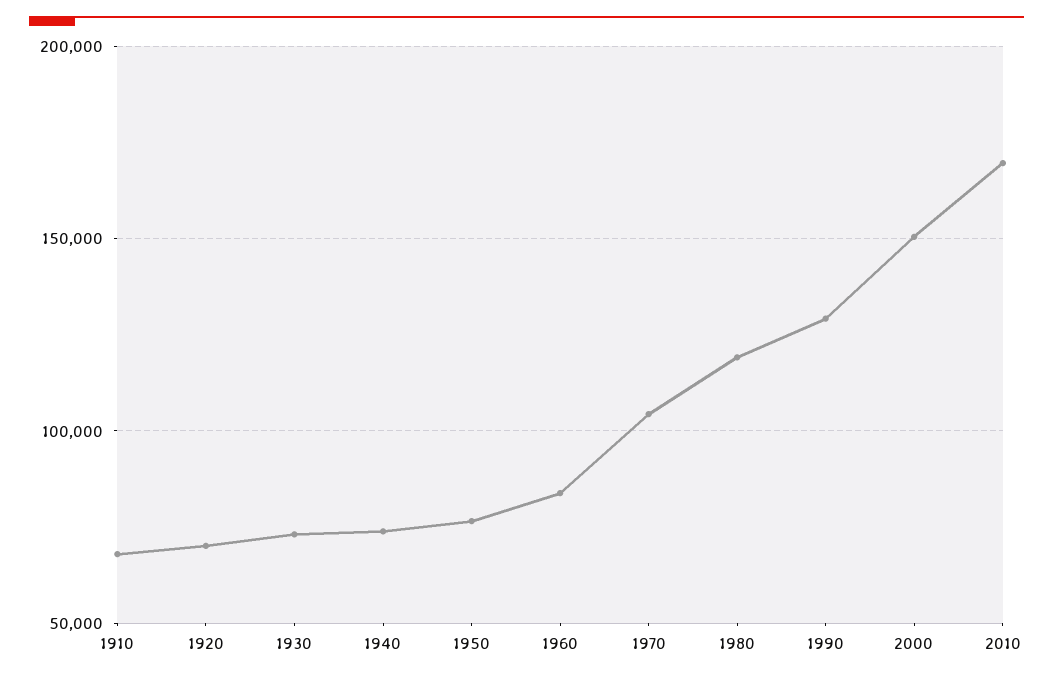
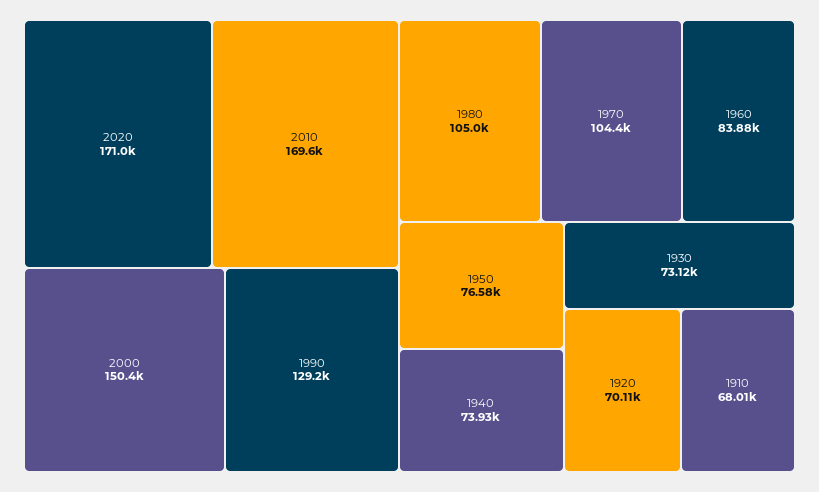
1980: 120000 -> 105000
2020: none -> 171000

